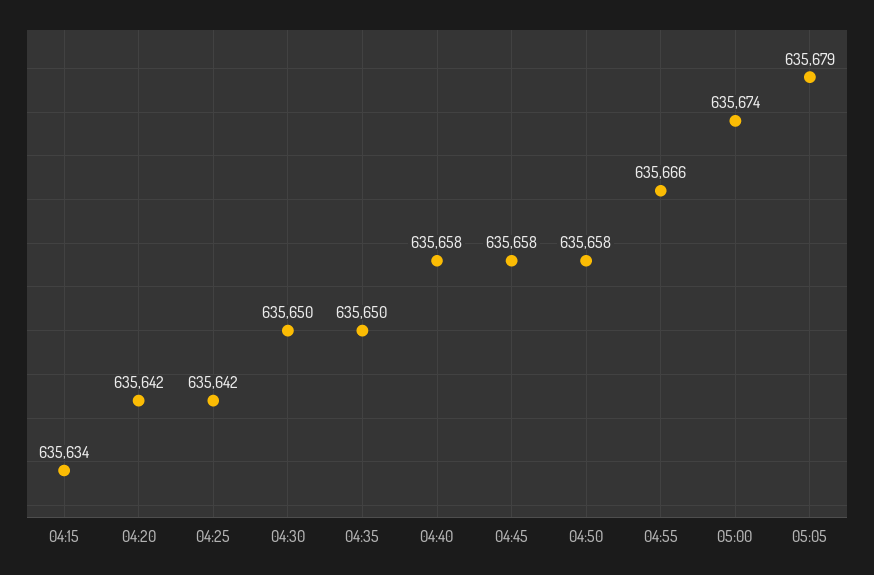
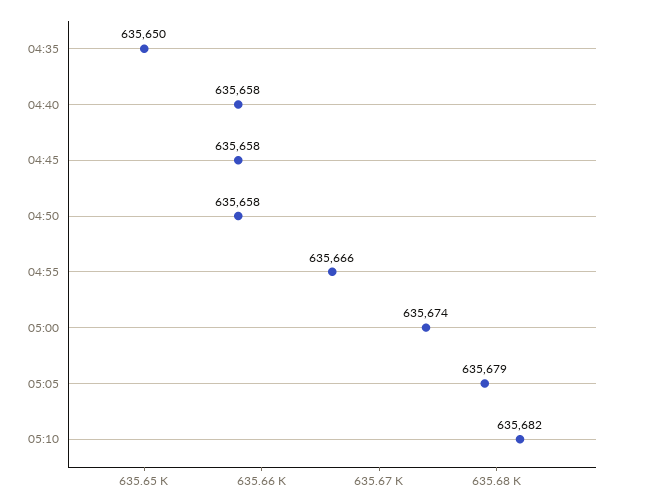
04:15: 635634 -> none
04:20: 635642 -> none
04:25: 635642 -> none
04:30: 635650 -> none
05:10: none -> 635682

